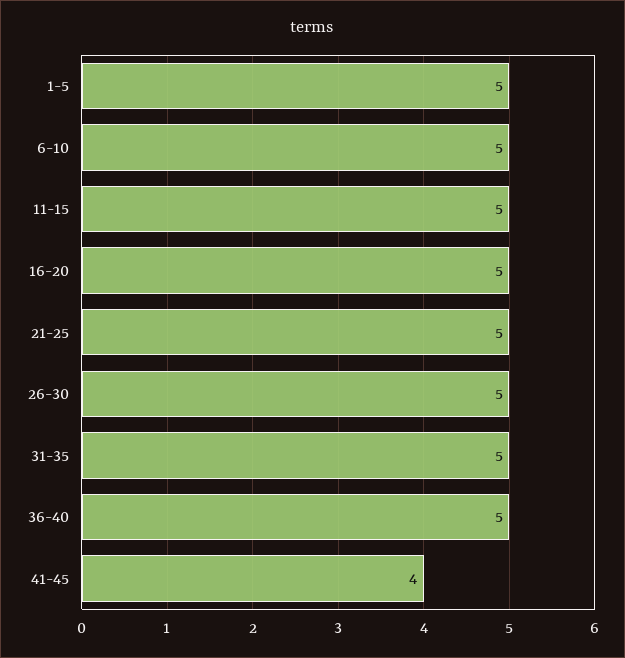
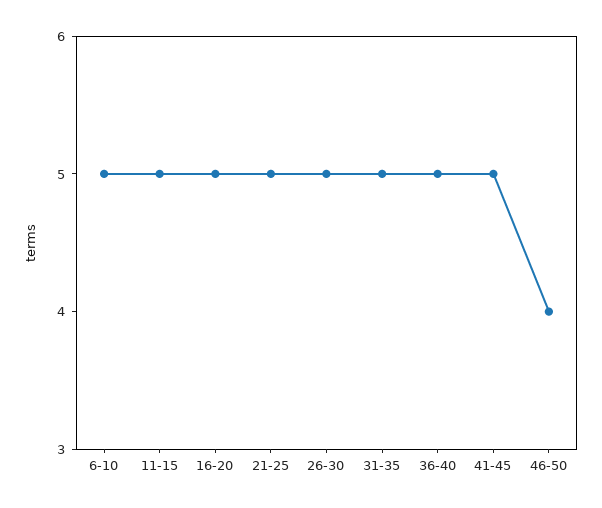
1-5: 5 -> none
41-45: 4 -> 5
46-50: none -> 4

